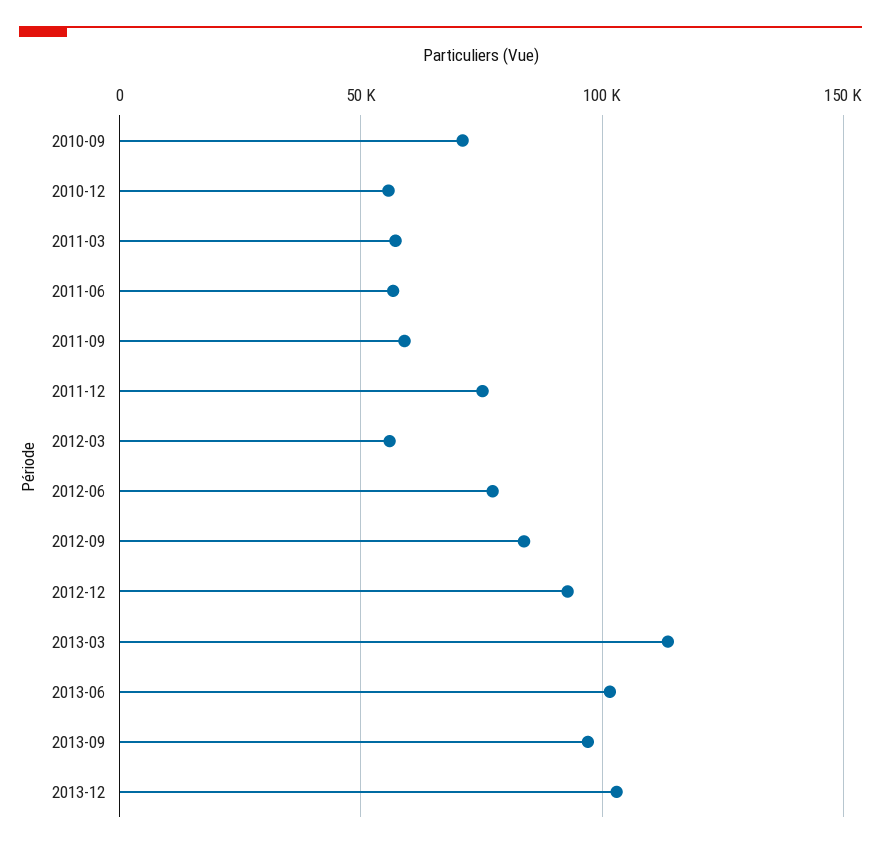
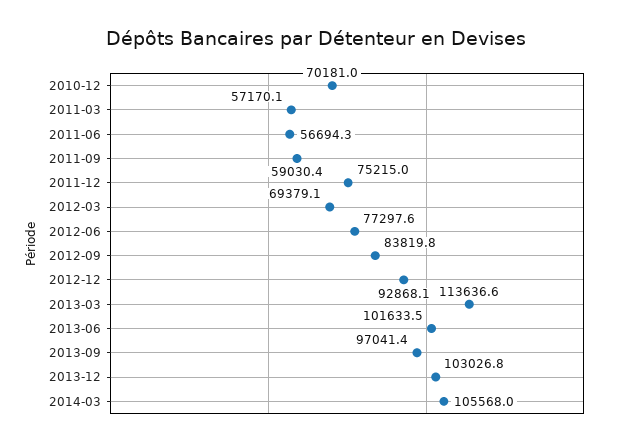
2010-09: 70000 -> none
2010-12: 55000 -> 70181
2012-03: 55000 -> 69379.1
2014-03: none -> 105568

